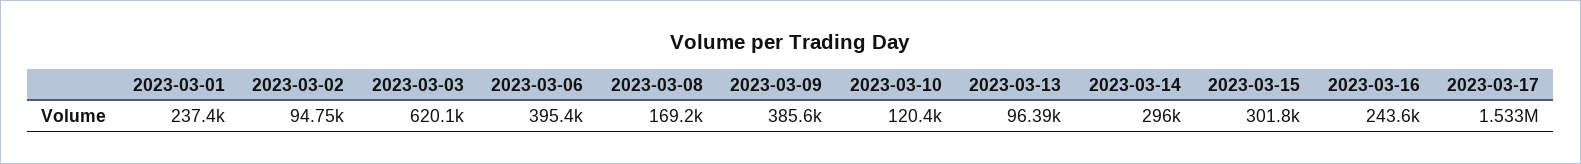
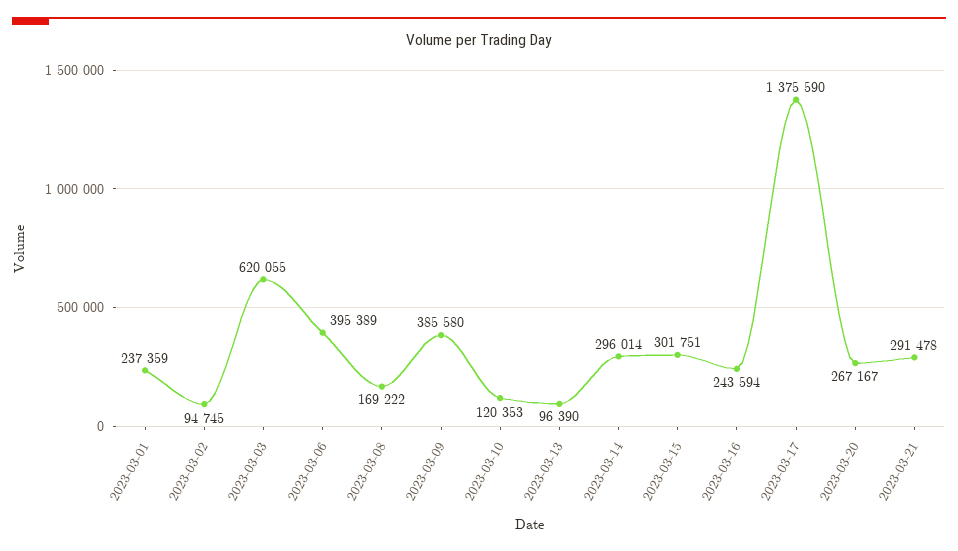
2023-03-17: 1533000 -> 1375590
2023-03-20: none -> 267167
2023-03-21: none -> 291478

